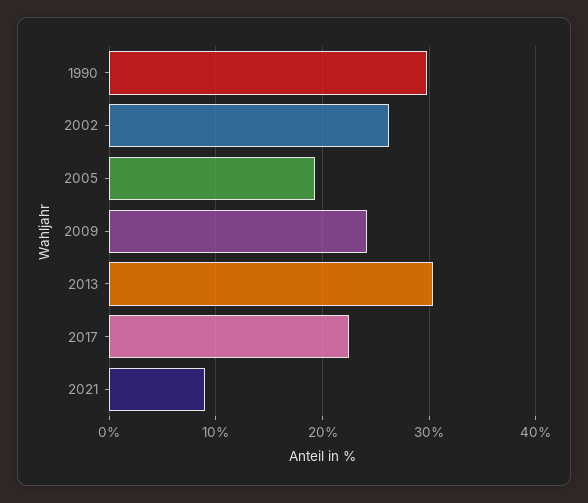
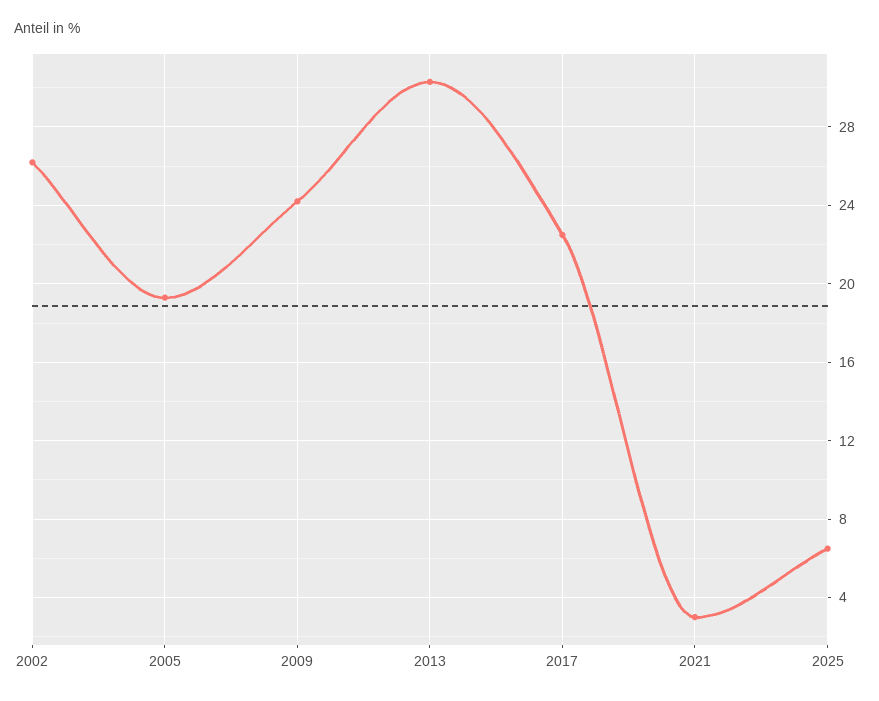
1990: 30 -> none
2021: 9 -> 3
2025: none -> 6.5

